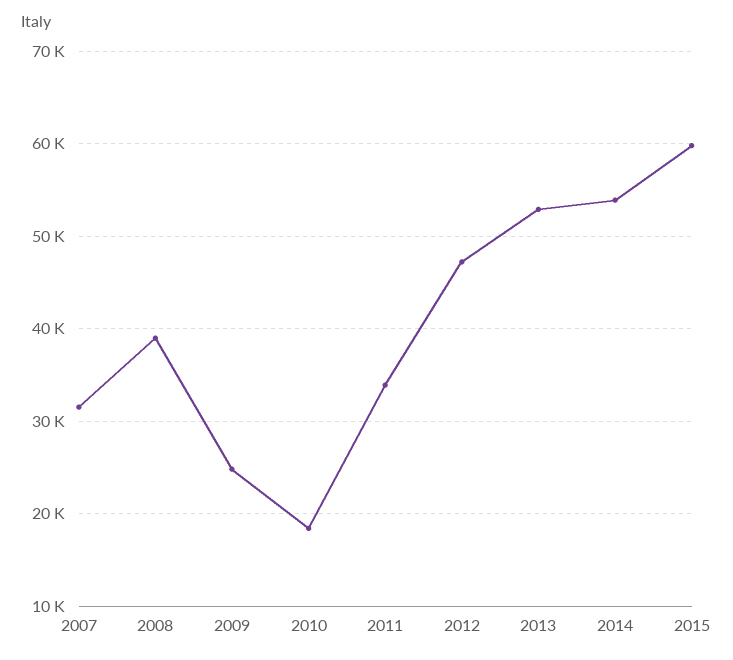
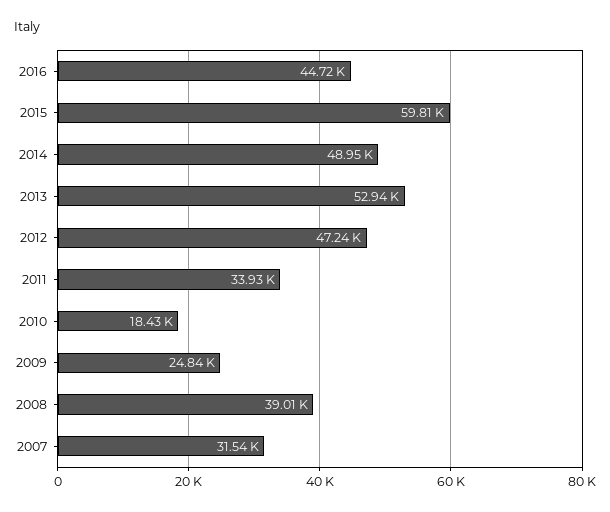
2014: 54000 -> 48950
2016: none -> 44720

